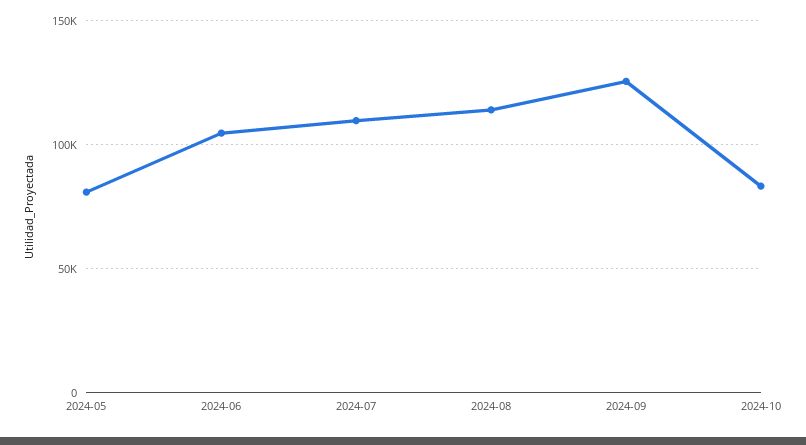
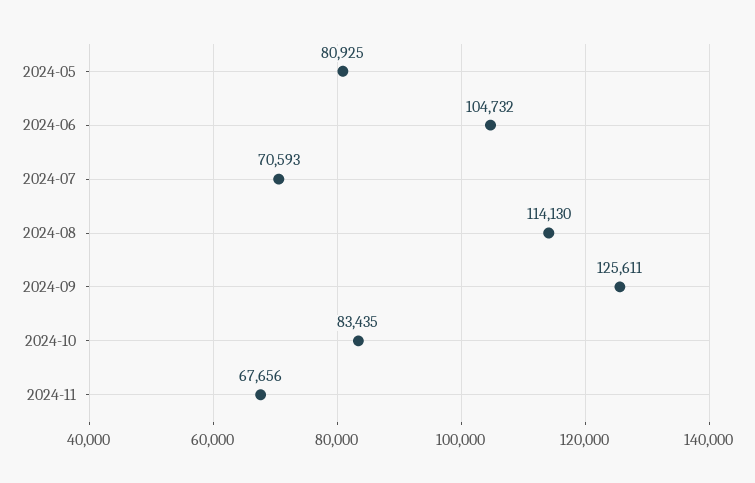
2024-07: 110000 -> 70593
2024-11: none -> 67656

